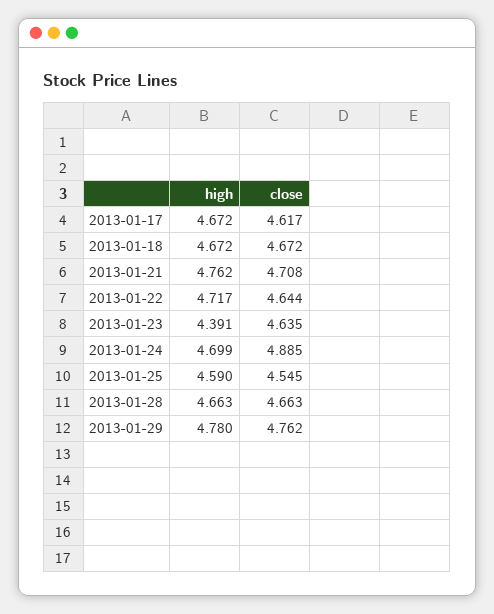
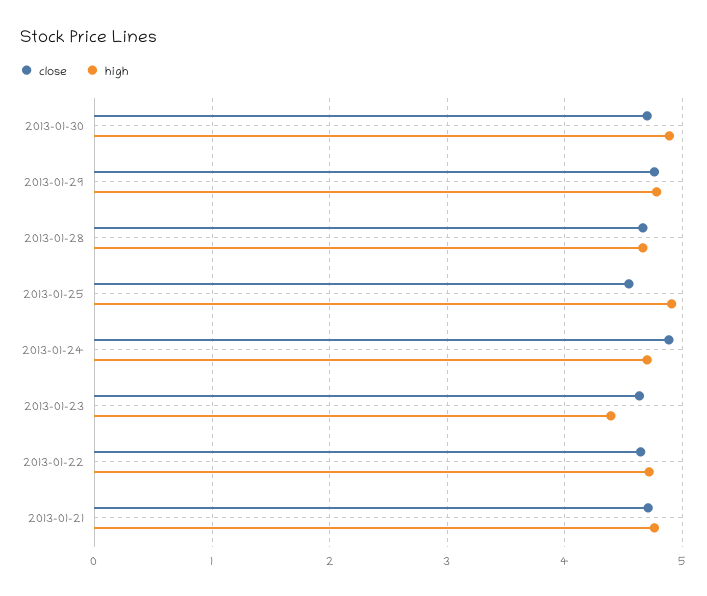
high, 2013-01-17: 4.672 -> none
close, 2013-01-17: 4.617 -> none
high, 2013-01-18: 4.672 -> none
close, 2013-01-18: 4.672 -> none
high, 2013-01-25: 4.59 -> 4.9
close, 2013-01-30: none -> 4.7
high, 2013-01-30: none -> 4.9

